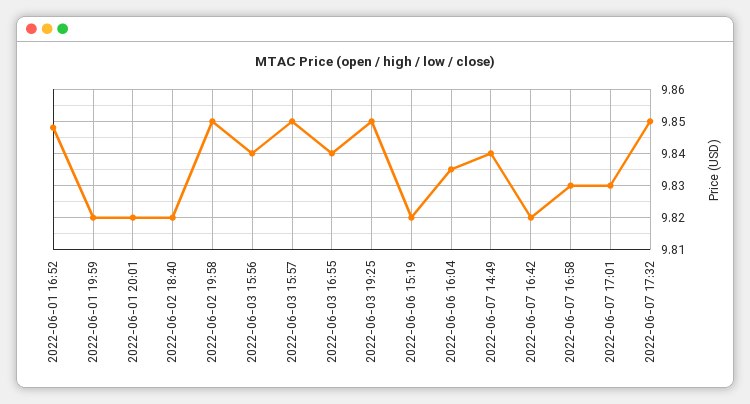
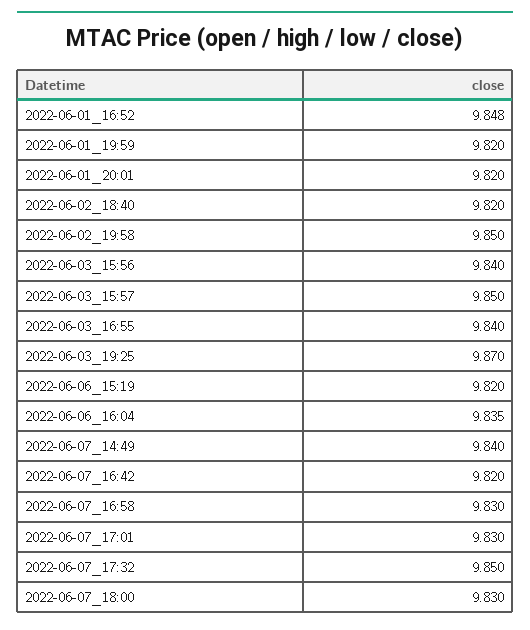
2022-06-03 19:25: 9.85 -> 9.87
2022-06-07_18:00: none -> 9.83

